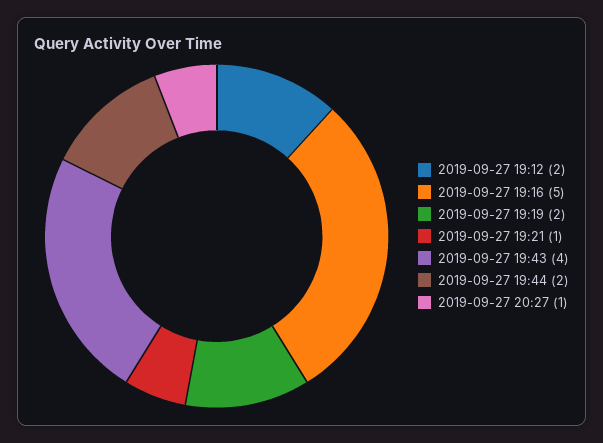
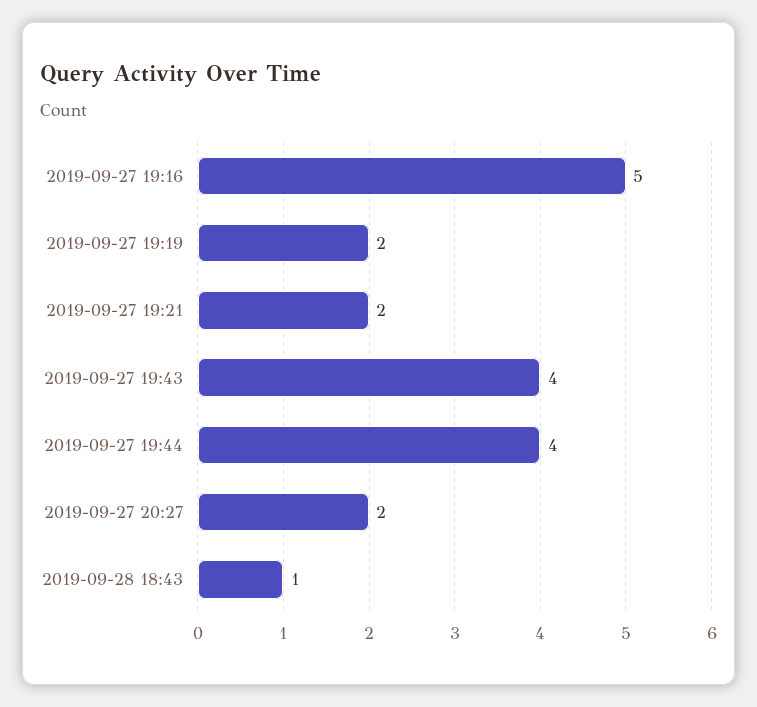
2019-09-27 19:12: 2 -> none
2019-09-27 19:21: 1 -> 2
2019-09-27 19:44: 2 -> 4
2019-09-27 20:27: 1 -> 2
2019-09-28 18:43: none -> 1

